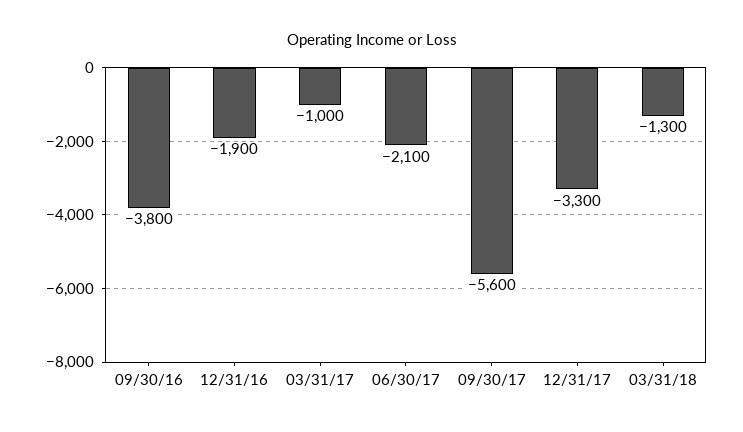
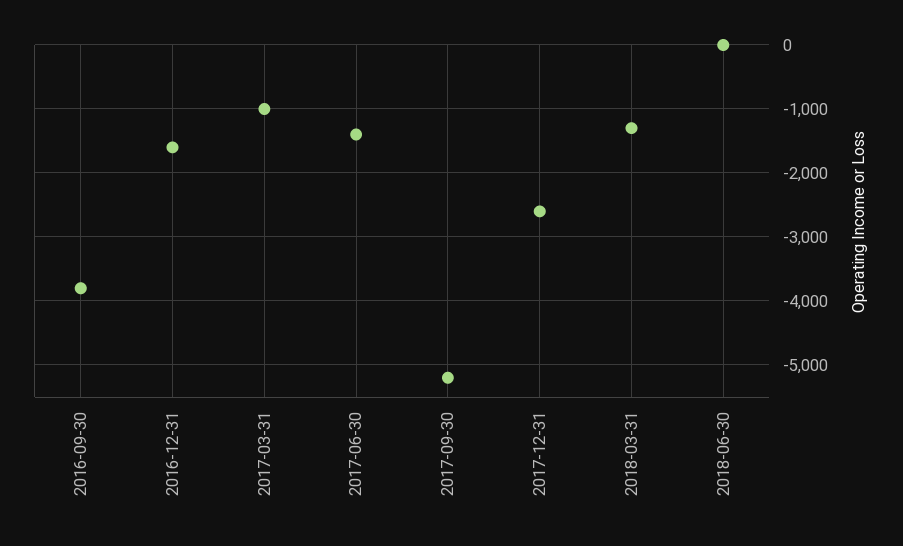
12/31/16: -1900 -> -1600
06/30/17: -2100 -> -1400
09/30/17: -5600 -> -5200
12/31/17: -3300 -> -2600
2018-06-30: none -> 0

